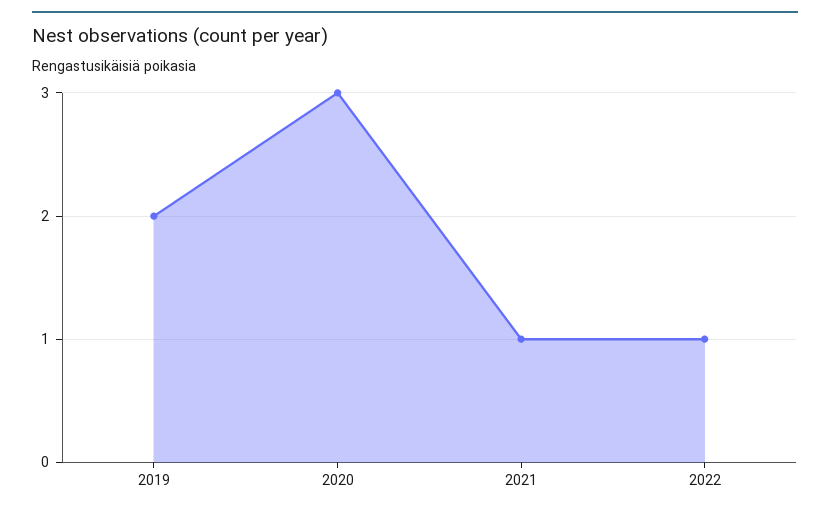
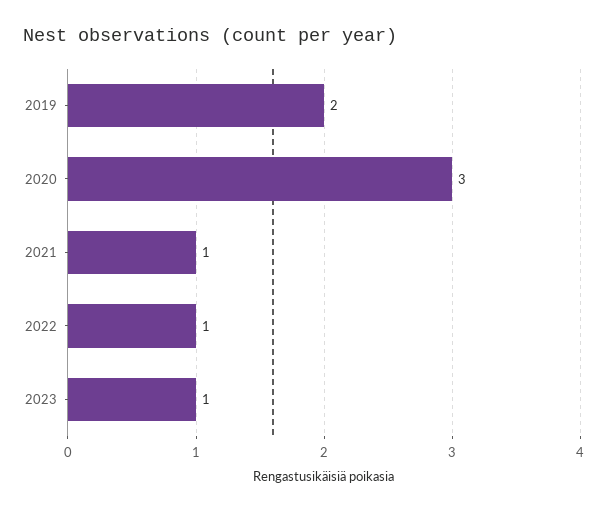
2023: none -> 1

